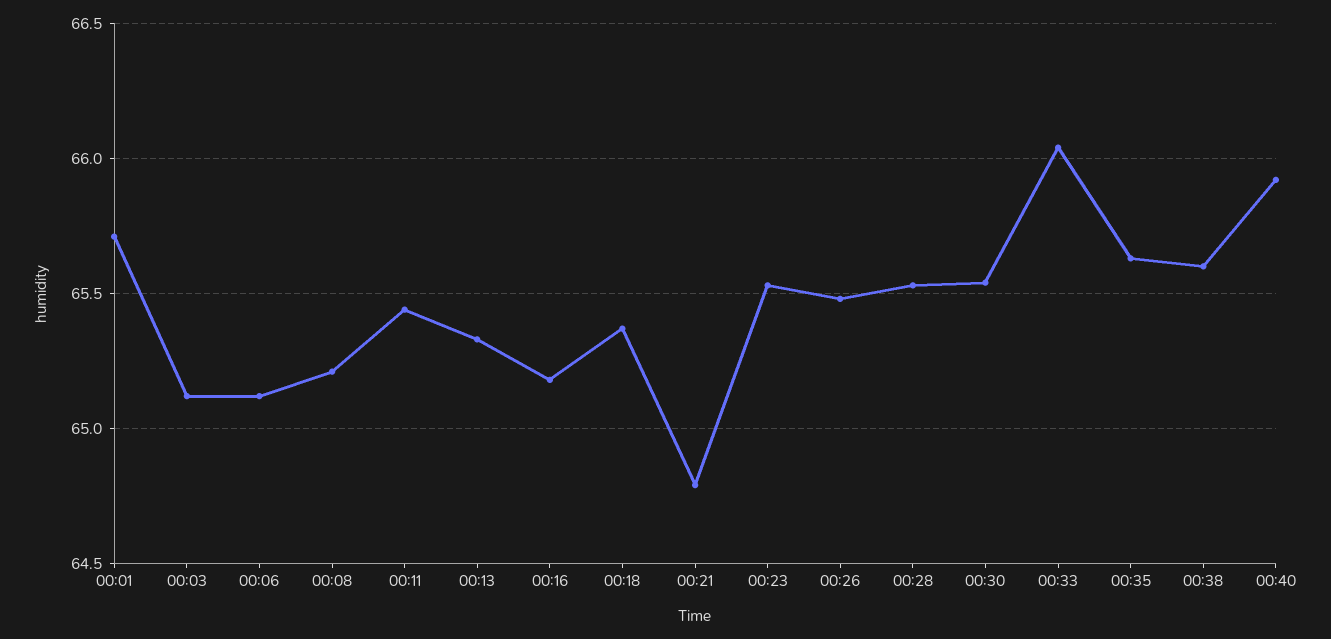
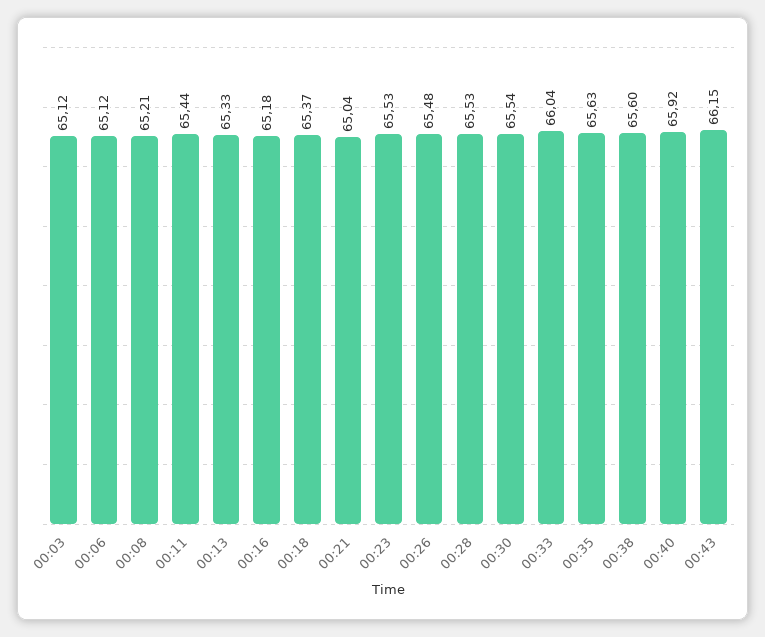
00:01: 65.7 -> none
00:21: 64.8 -> 65.04
00:43: none -> 66.15

